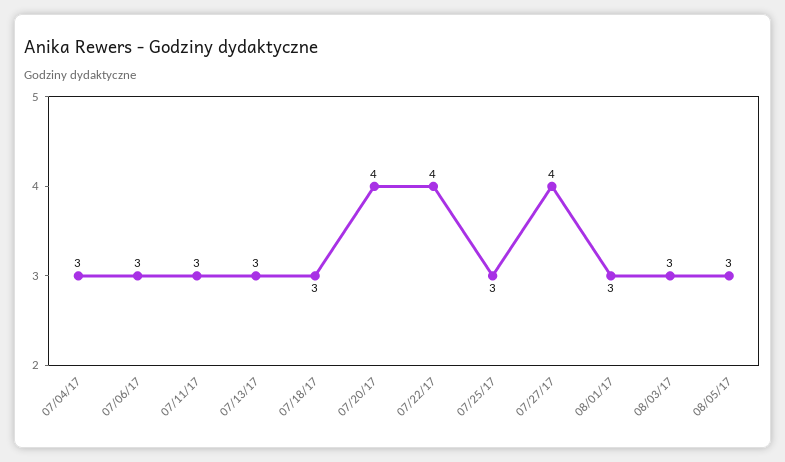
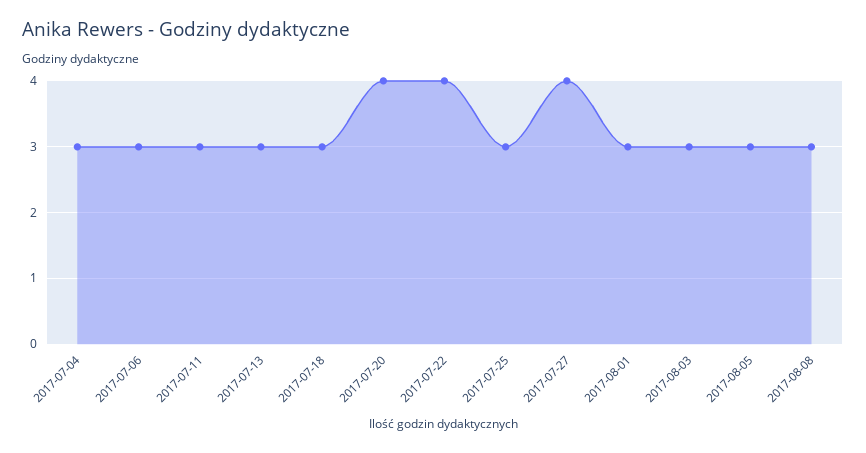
2017-08-08: none -> 3

